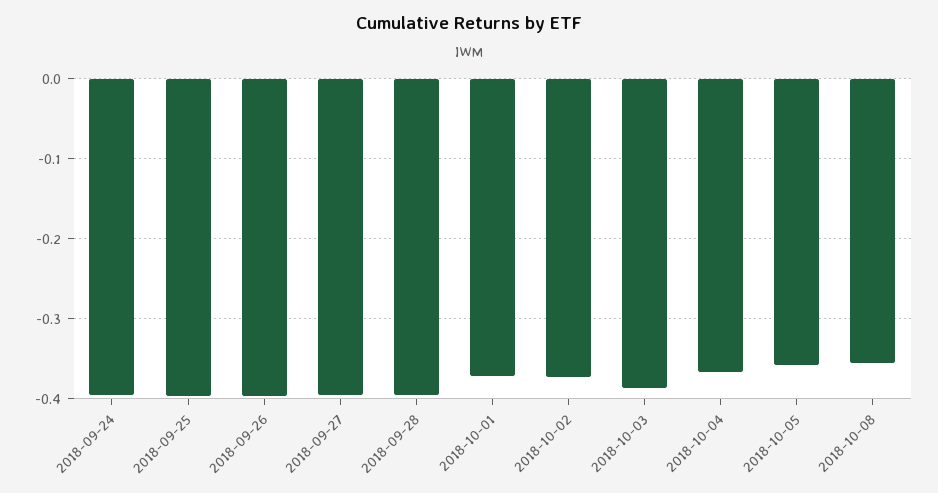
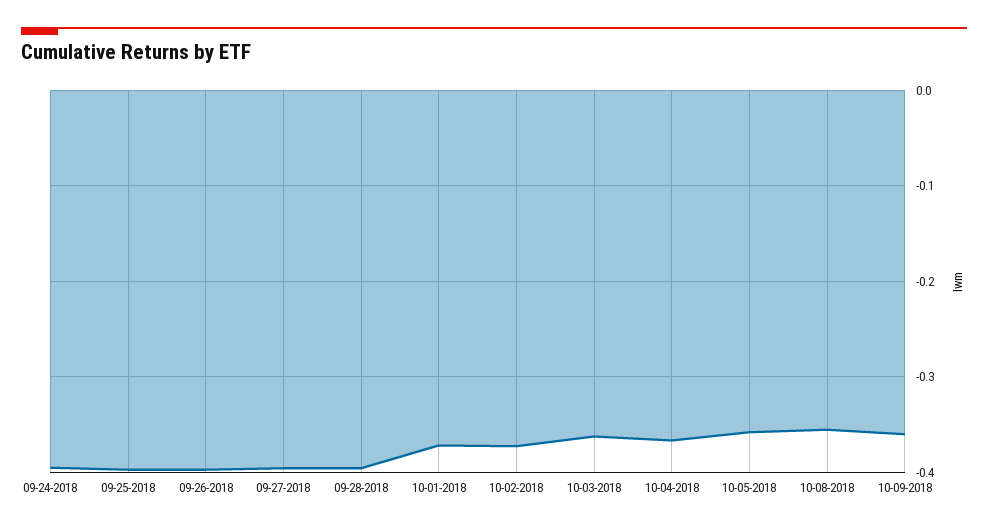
2018-10-03: -0.39 -> -0.36
10-09-2018: none -> -0.36

